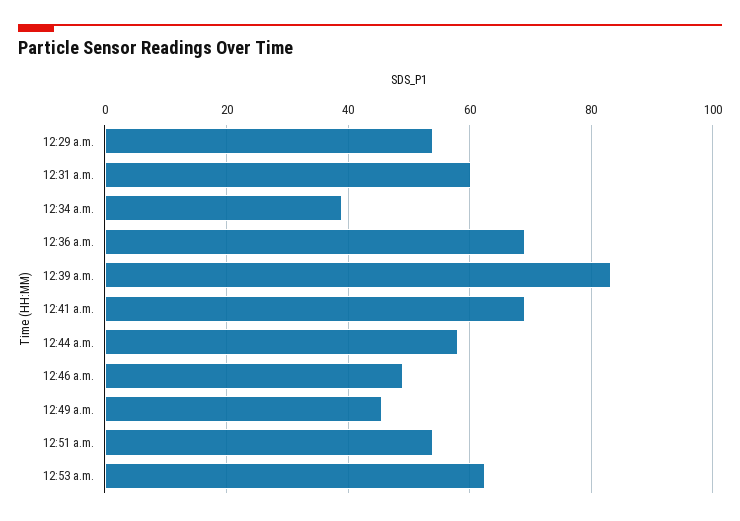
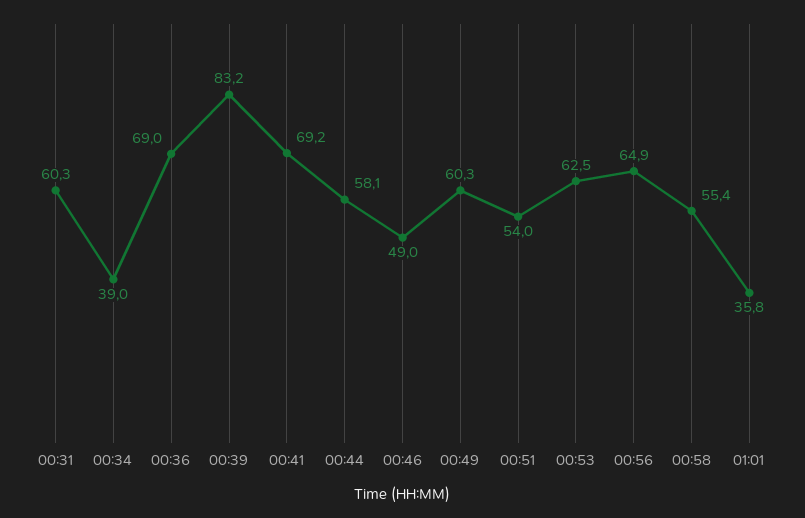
12:29 a.m.: 54 -> none
12:49 a.m.: 46 -> 60.3
00:56: none -> 64.9
00:58: none -> 55.4
01:01: none -> 35.8

